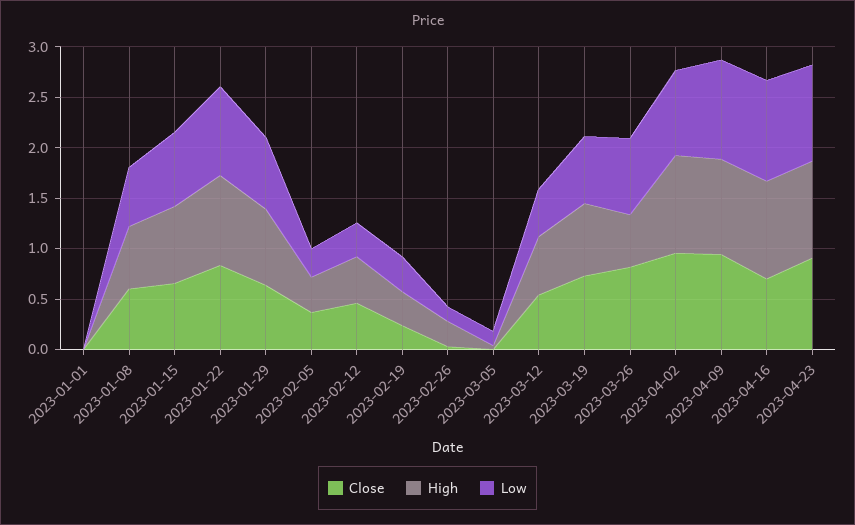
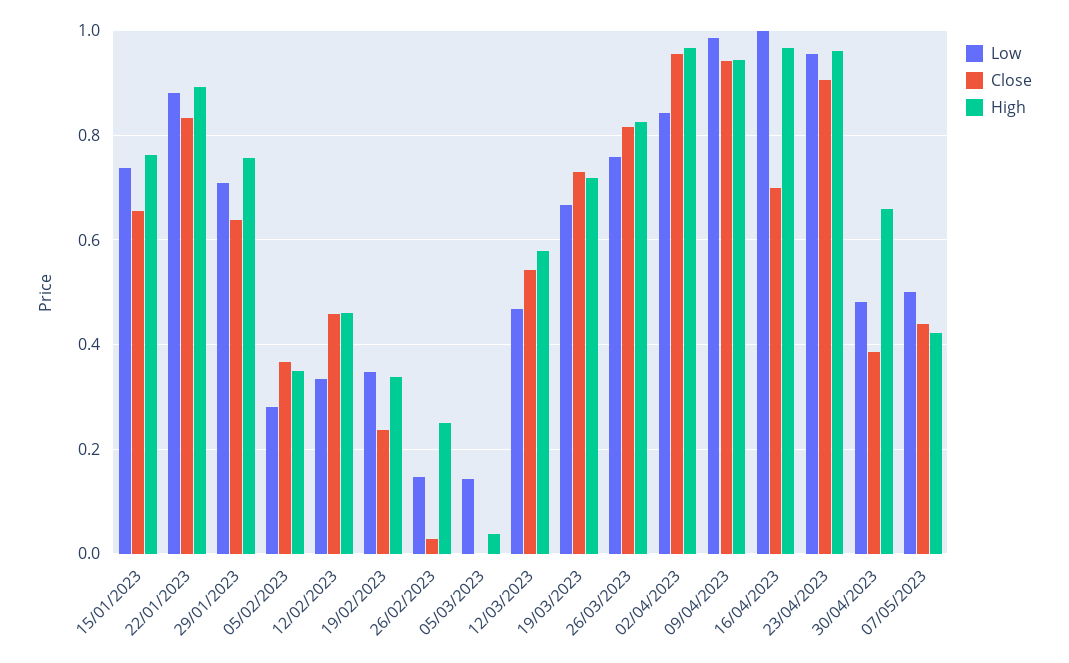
Close, 2023-01-01: 0 -> none
High, 2023-01-01: 0 -> none
Low, 2023-01-01: 0 -> none
Close, 2023-01-08: 0.6 -> none
High, 2023-01-08: 0.6 -> none
Low, 2023-01-08: 0.6 -> none
High, 2023-03-26: 0.5 -> 0.82
Low, 30/04/2023: none -> 0.48
Close, 30/04/2023: none -> 0.38
High, 30/04/2023: none -> 0.66
Low, 07/05/2023: none -> 0.5
Close, 07/05/2023: none -> 0.44
High, 07/05/2023: none -> 0.42

